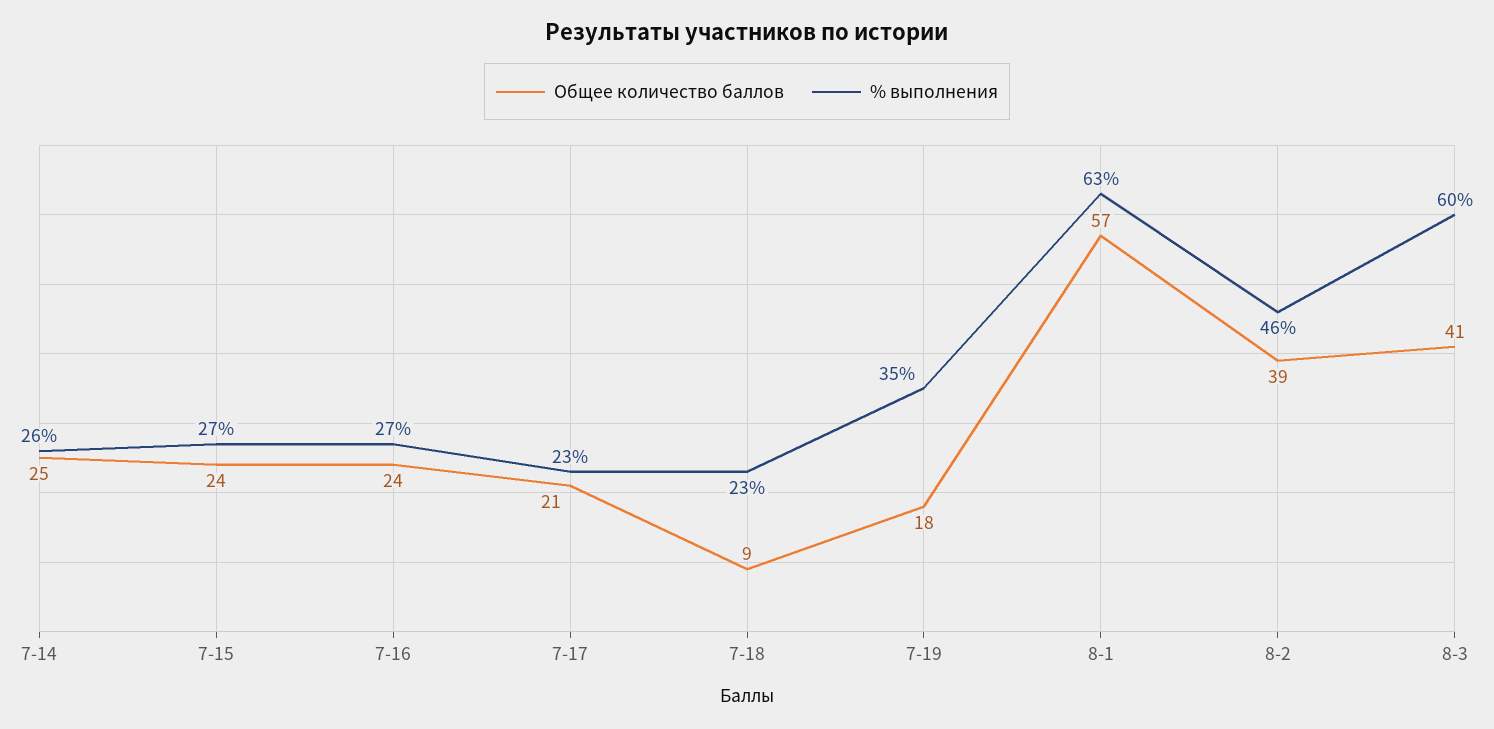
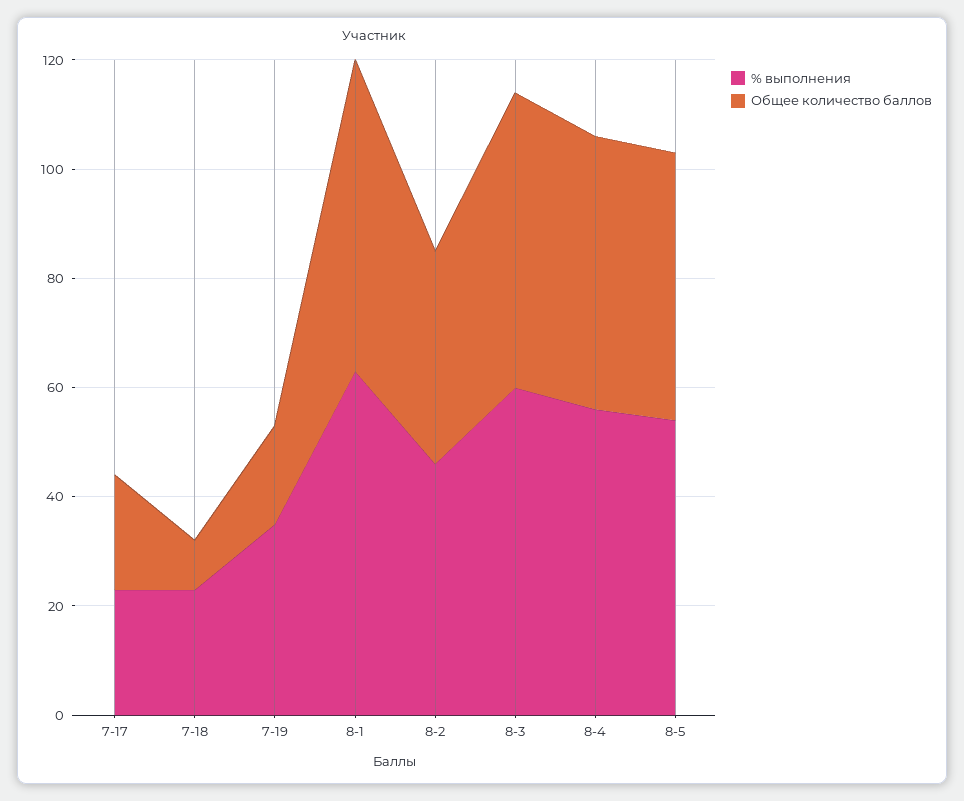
Общее количество баллов, 7-14: 25 -> none
% выполнения, 7-14: 26 -> none
Общее количество баллов, 7-15: 24 -> none
% выполнения, 7-15: 27 -> none
Общее количество баллов, 7-16: 24 -> none
% выполнения, 7-16: 27 -> none
Общее количество баллов, 8-3: 41 -> 55
% выполнения, 8-4: none -> 55
Общее количество баллов, 8-4: none -> 50
% выполнения, 8-5: none -> 55
Общее количество баллов, 8-5: none -> 50

